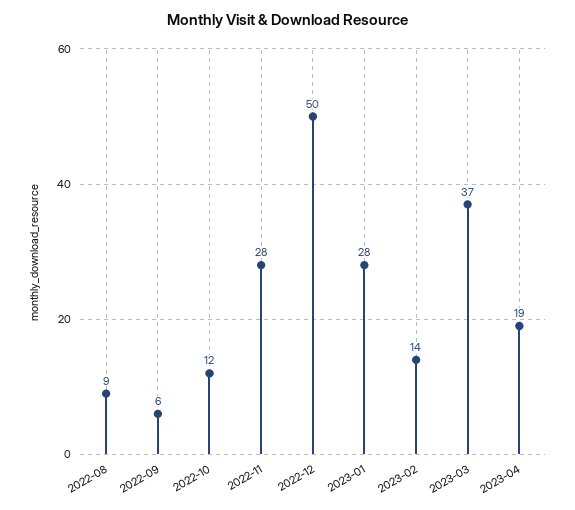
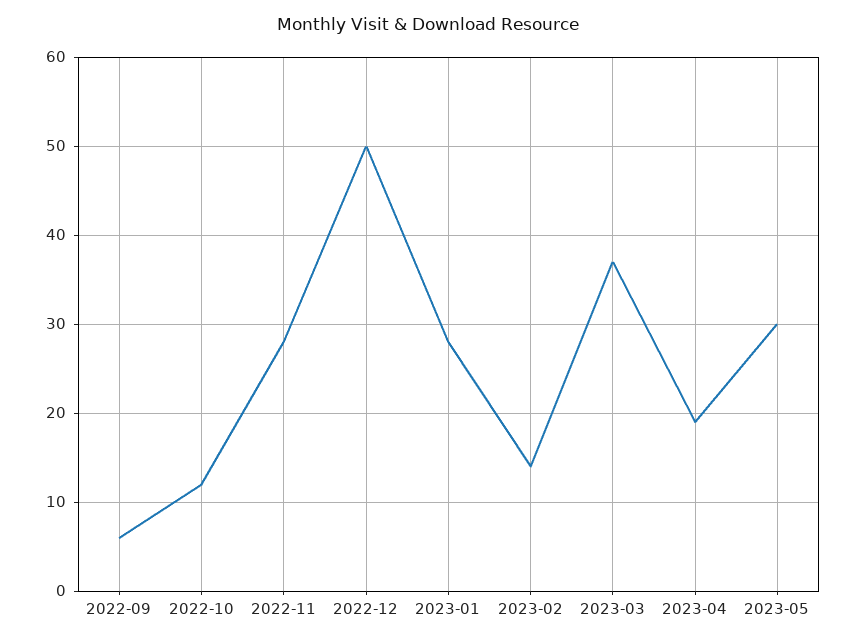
2022-08: 9 -> none
2023-05: none -> 30

